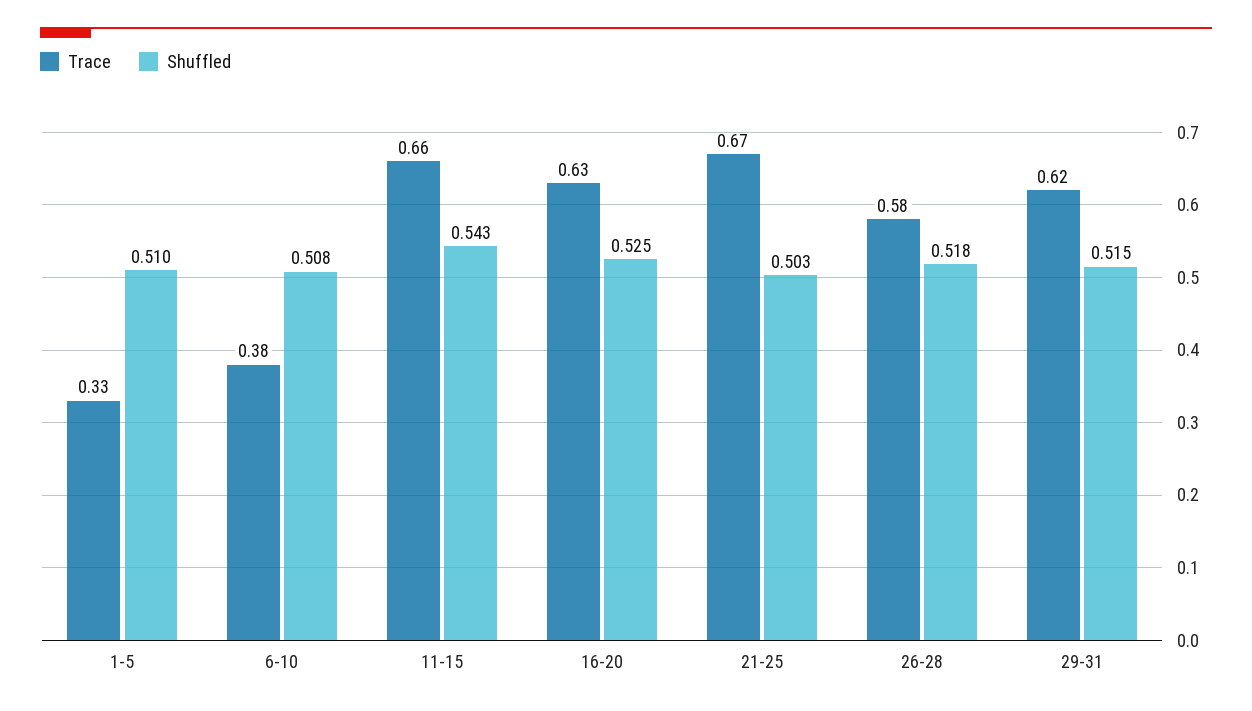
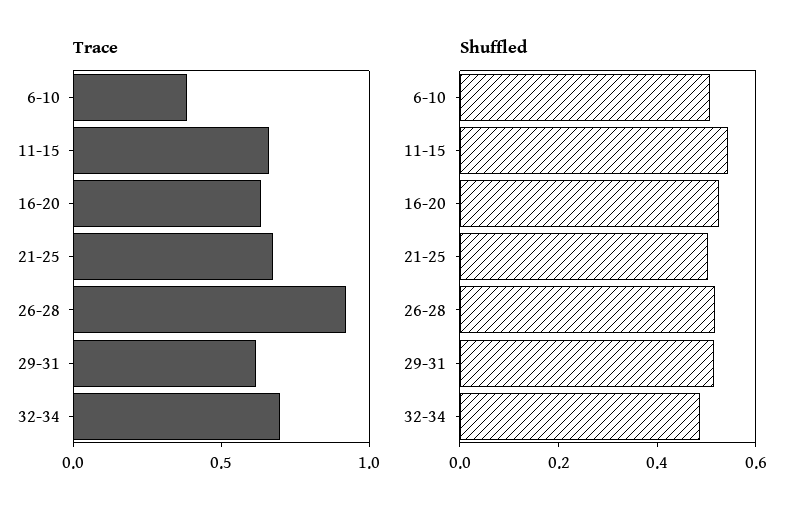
Trace, 1-5: 0.33 -> none
Shuffled, 1-5: 0.51 -> none
Trace, 26-28: 0.58 -> 0.9
Trace, 32-34: none -> 0.7
Shuffled, 32-34: none -> 0.5

